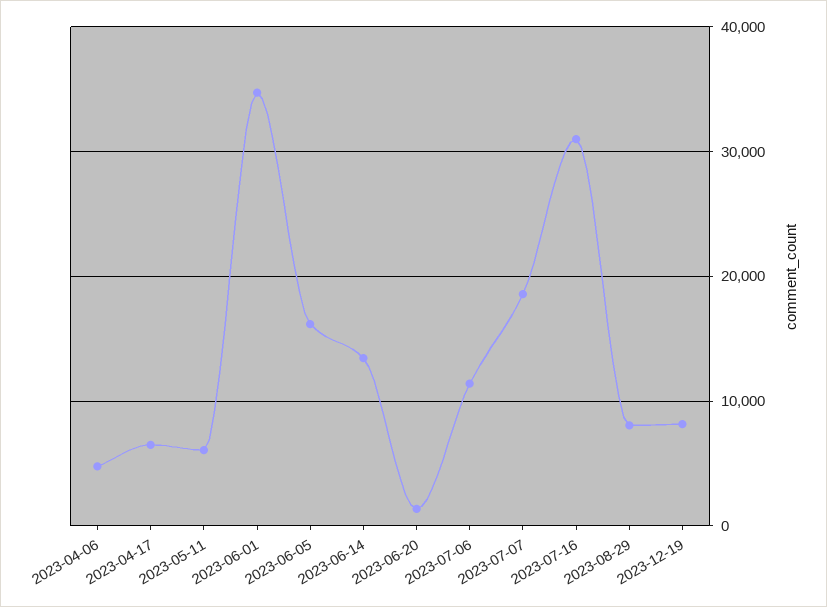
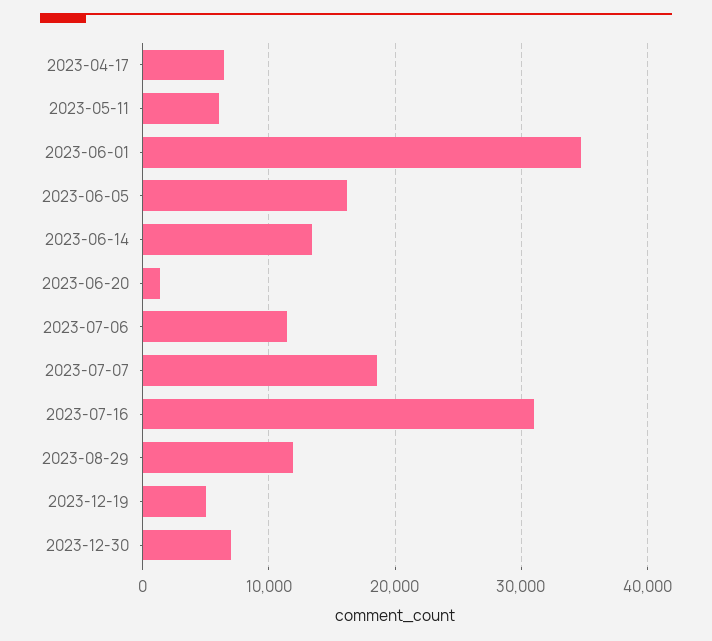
2023-04-06: 5000 -> none
2023-08-29: 8000 -> 12000
2023-12-19: 8000 -> 5000
2023-12-30: none -> 7000

